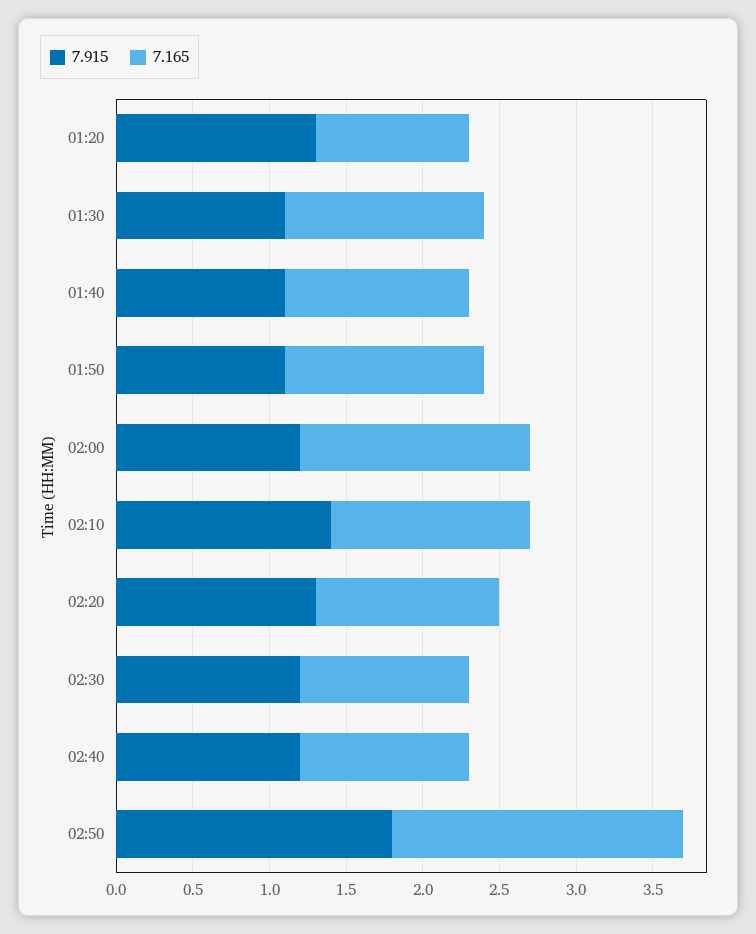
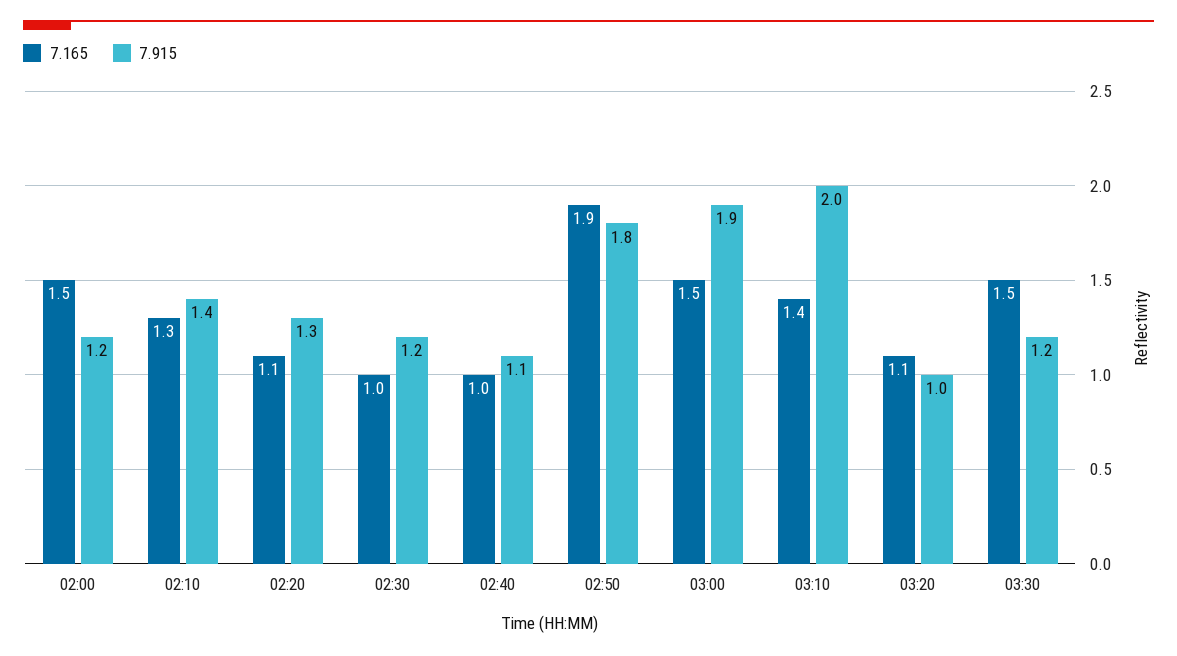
7.915, 01:20: 1.3 -> none
7.165, 01:20: 1 -> none
7.915, 01:30: 1.1 -> none
7.165, 01:30: 1.3 -> none
7.915, 01:40: 1.1 -> none
7.165, 01:40: 1.2 -> none
7.915, 01:50: 1.1 -> none
7.165, 01:50: 1.3 -> none
7.165, 02:20: 1.2 -> 1.1
7.165, 02:30: 1.1 -> 1
7.915, 02:40: 1.2 -> 1.1
7.165, 02:40: 1.1 -> 1
7.165, 03:00: none -> 1.5
7.915, 03:00: none -> 1.9
7.165, 03:10: none -> 1.4
7.915, 03:10: none -> 2
7.165, 03:20: none -> 1.1
7.915, 03:20: none -> 1
7.165, 03:30: none -> 1.5
7.915, 03:30: none -> 1.2

